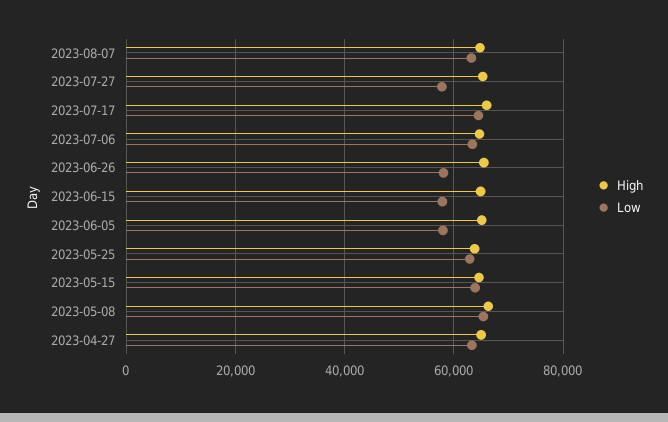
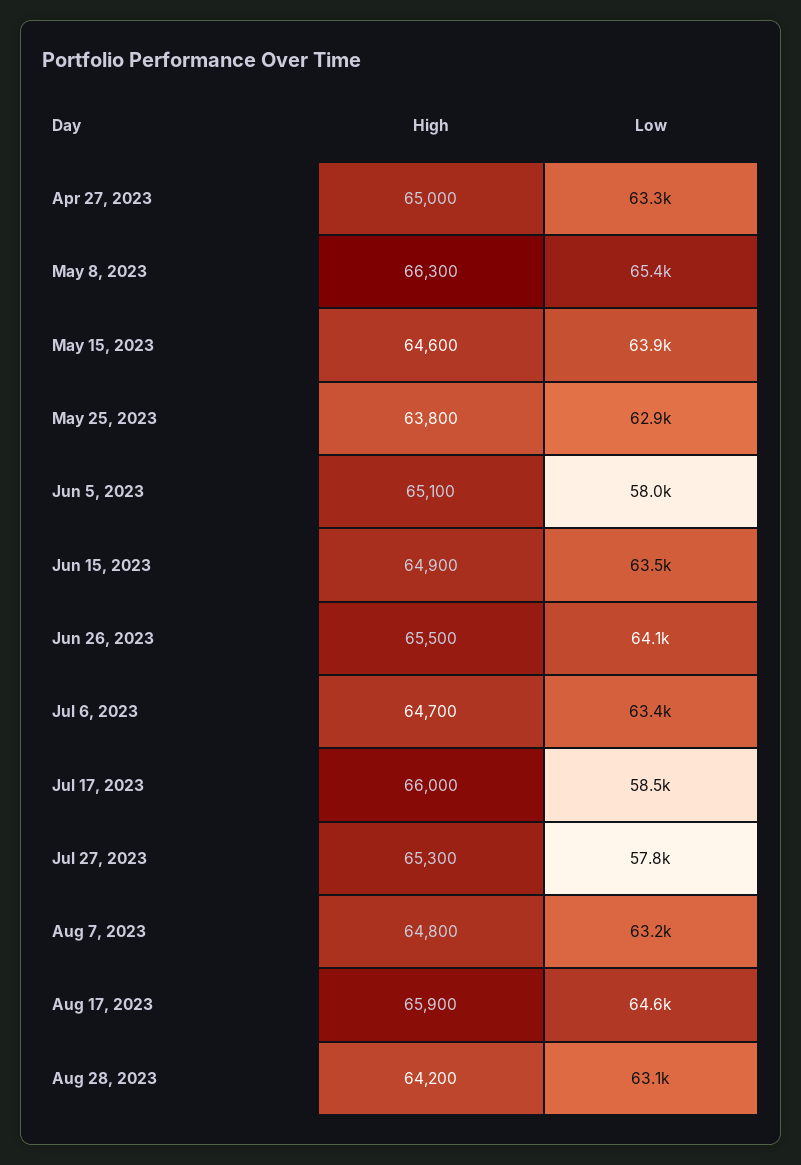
Low, 2023-07-17: 64000 -> 58500
Low, 2023-06-26: 58000 -> 64100
Low, 2023-06-15: 58000 -> 63500
High, Aug 17, 2023: none -> 65900
Low, Aug 17, 2023: none -> 64600
High, Aug 28, 2023: none -> 64200
Low, Aug 28, 2023: none -> 63100

